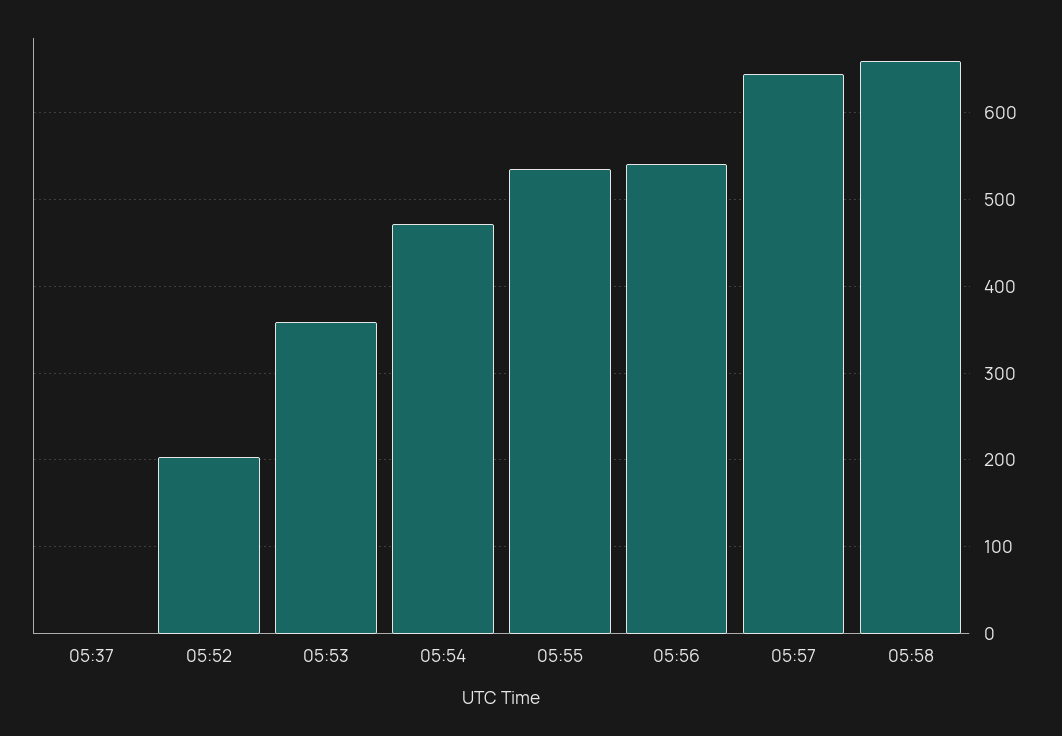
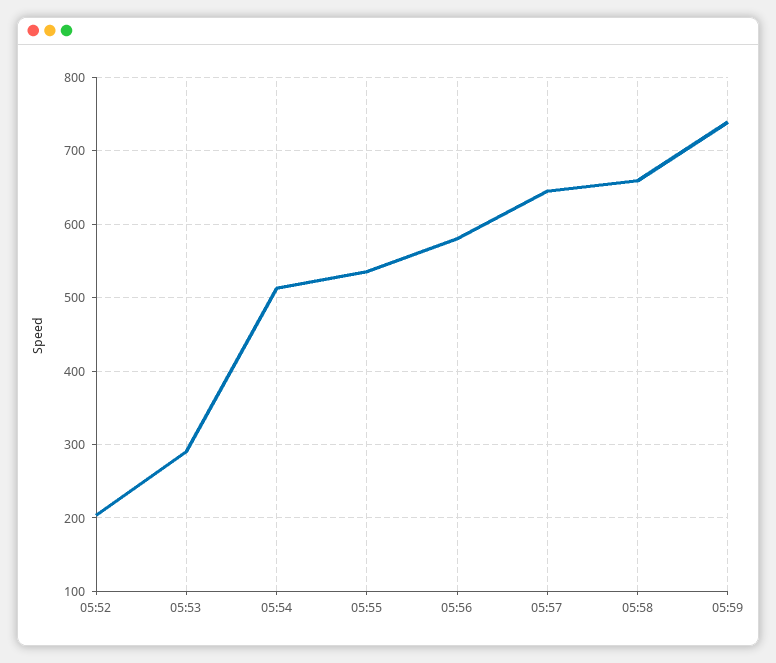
05:37: 0 -> none
05:53: 360 -> 290
05:54: 470 -> 510
05:56: 540 -> 580
05:59: none -> 740

